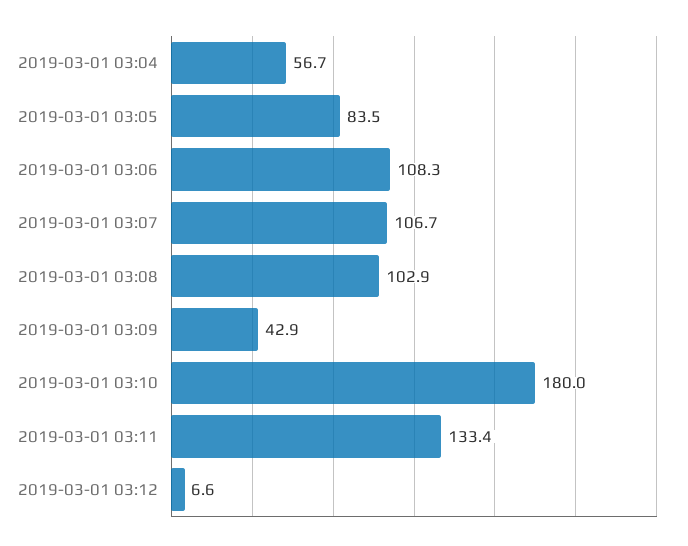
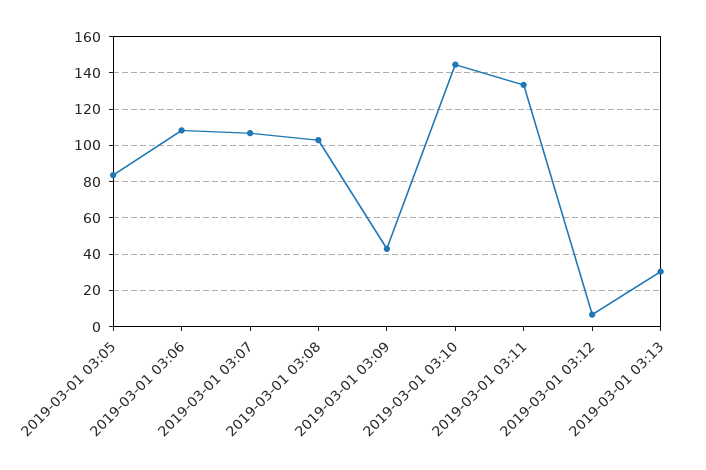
2019-03-01 03:04: 56.7 -> none
2019-03-01 03:10: 180 -> 145
2019-03-01 03:13: none -> 30

